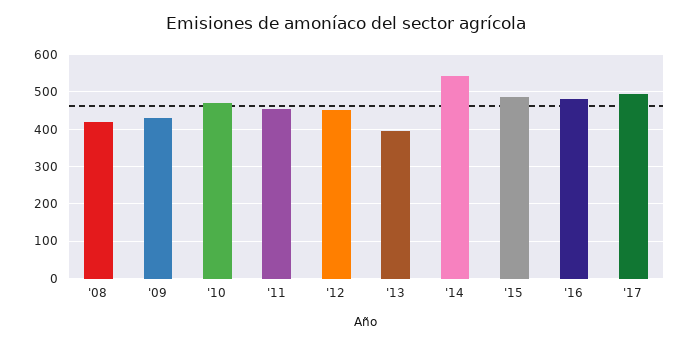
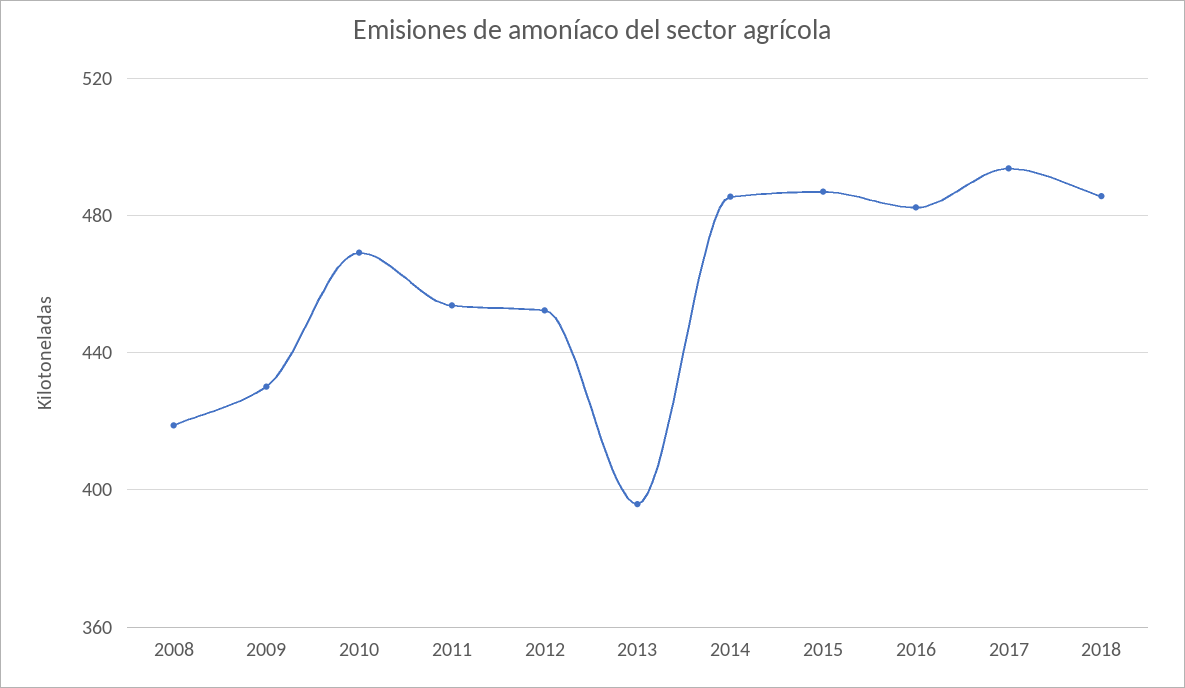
'14: 540 -> 485
2018: none -> 485

